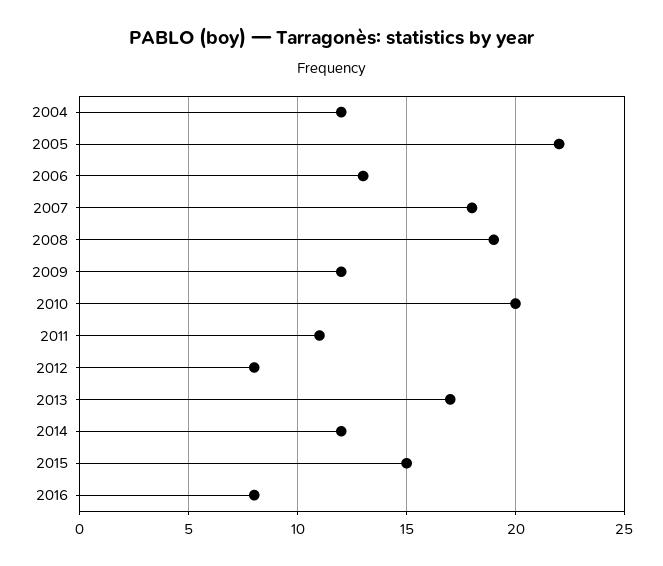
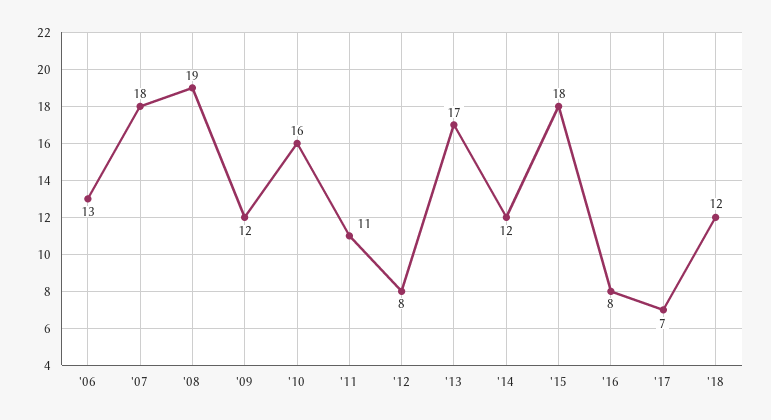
2004: 12 -> none
2005: 22 -> none
2010: 20 -> 16
2015: 15 -> 18
'17: none -> 7
'18: none -> 12

